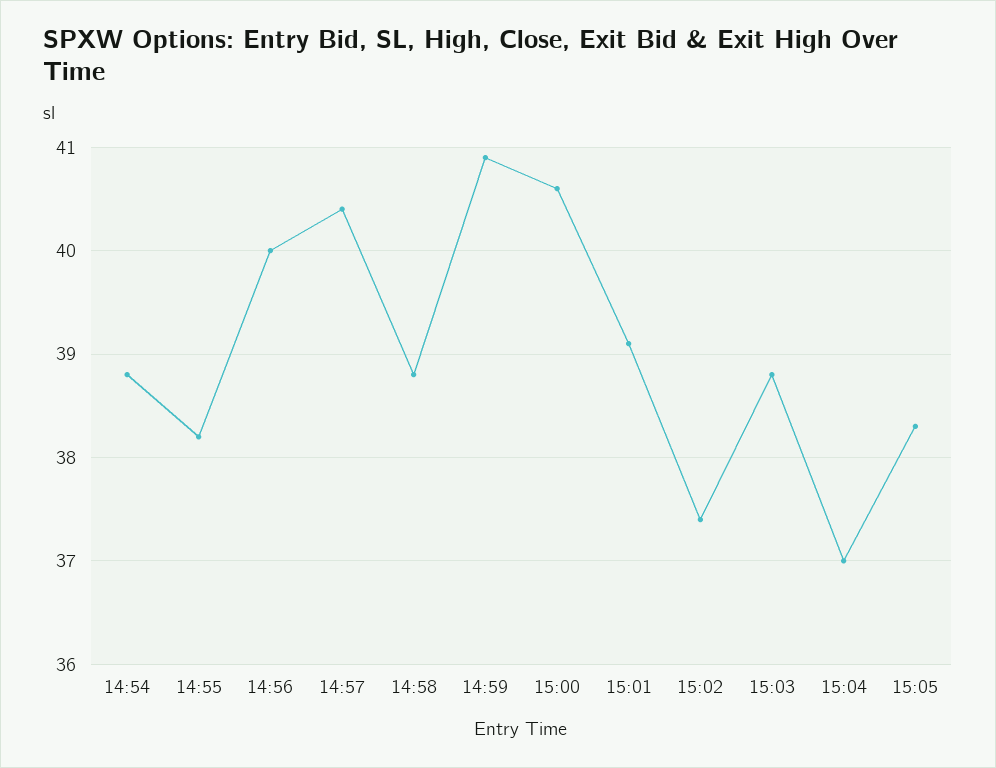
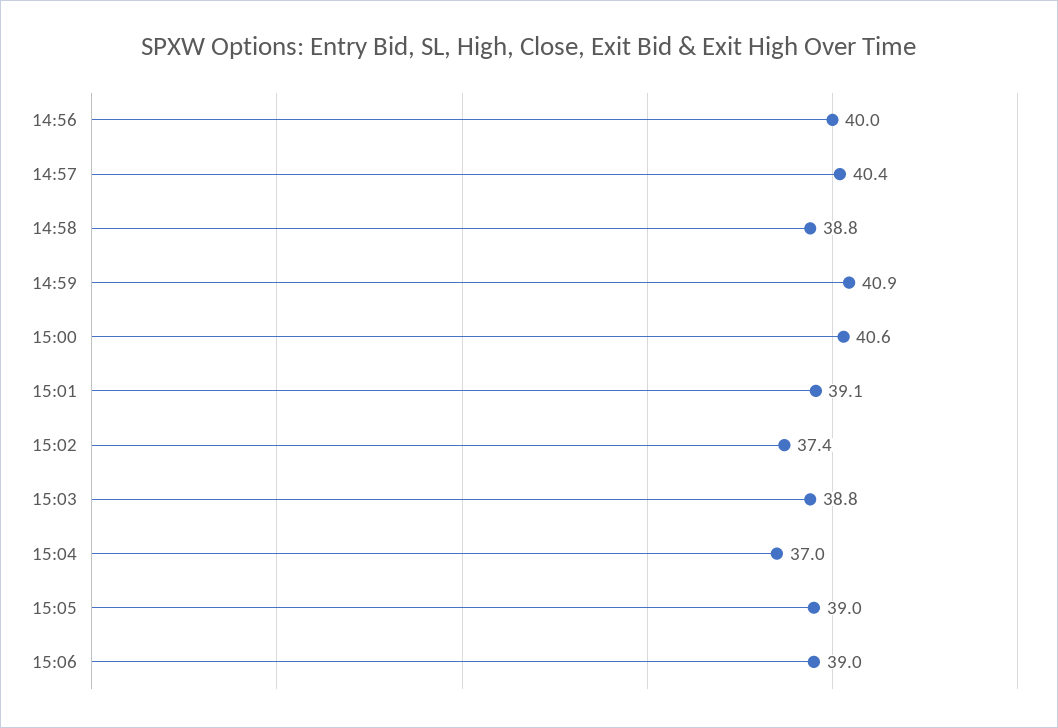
14:54: 38.8 -> none
14:55: 38.2 -> none
15:05: 38.3 -> 39
15:06: none -> 39

